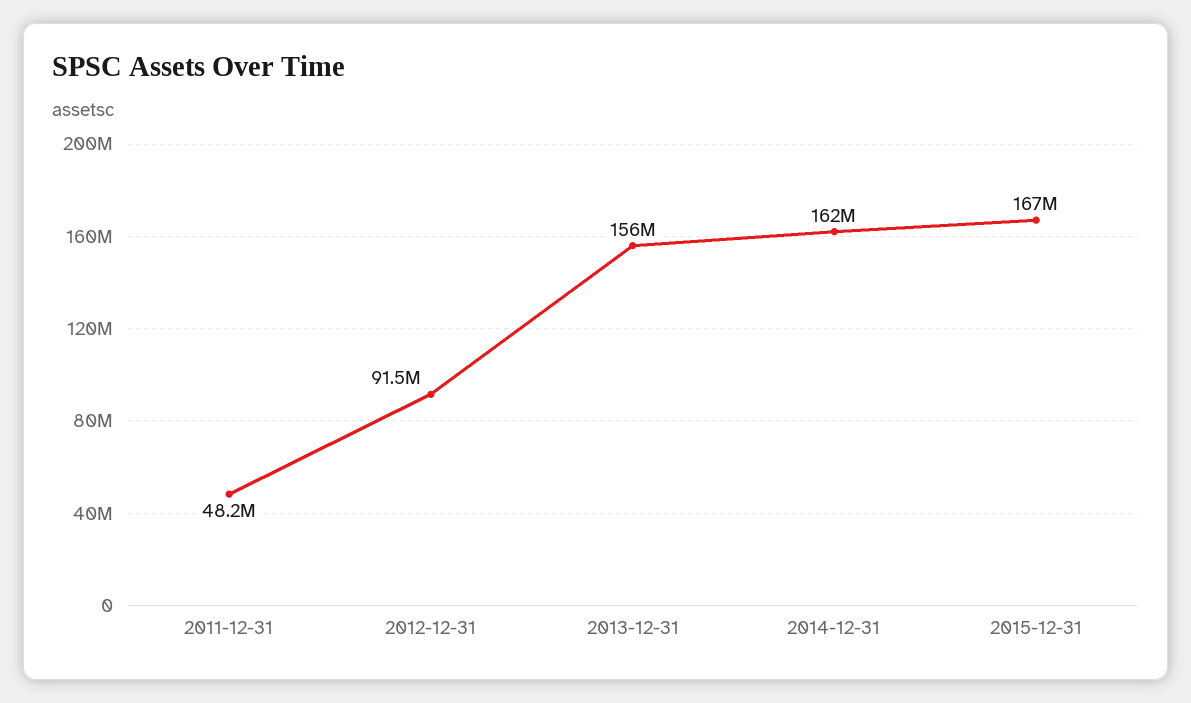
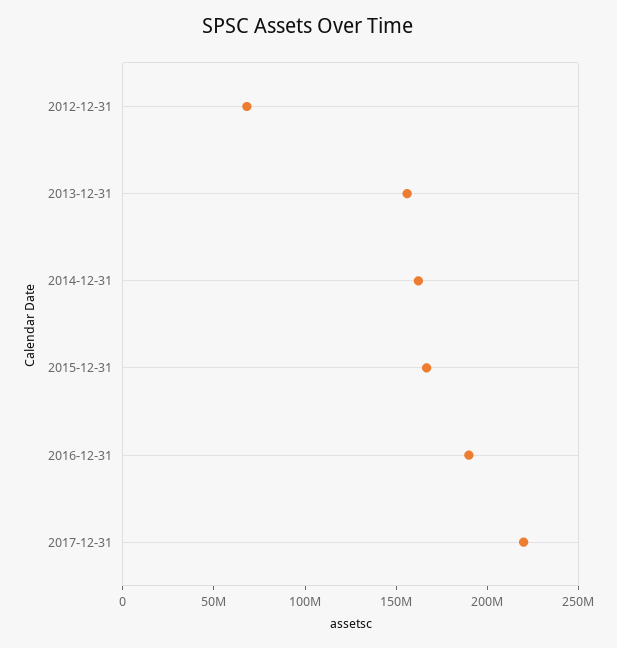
2011-12-31: 48200000 -> none
2012-12-31: 91500000 -> 70000000
2016-12-31: none -> 190000000
2017-12-31: none -> 220000000

